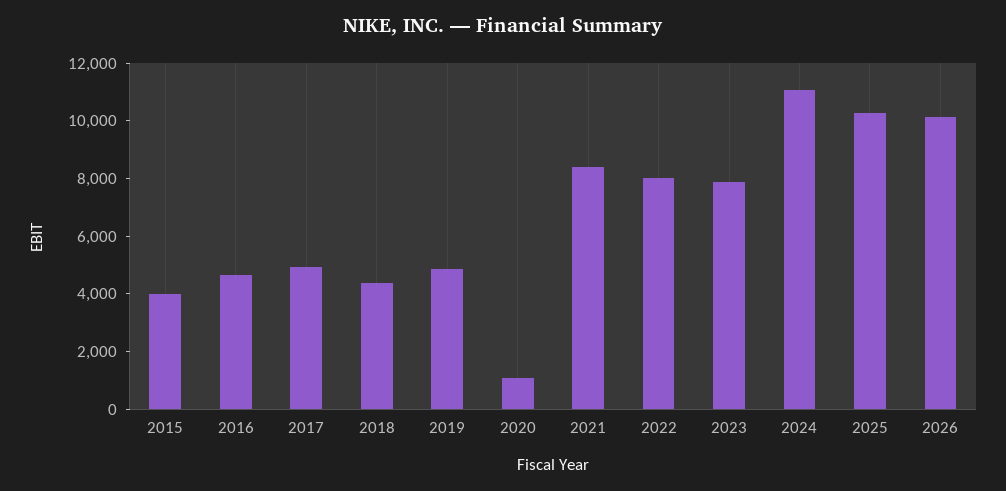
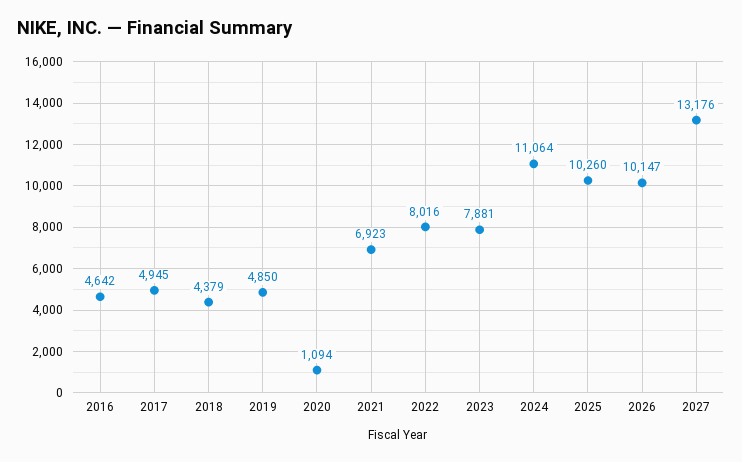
2015: 4000 -> none
2021: 8500 -> 6923
2027: none -> 13176

